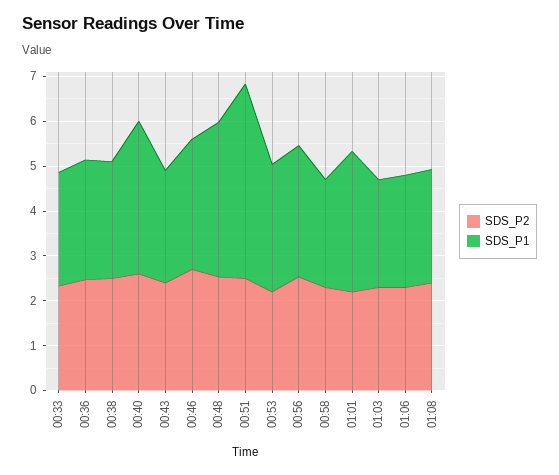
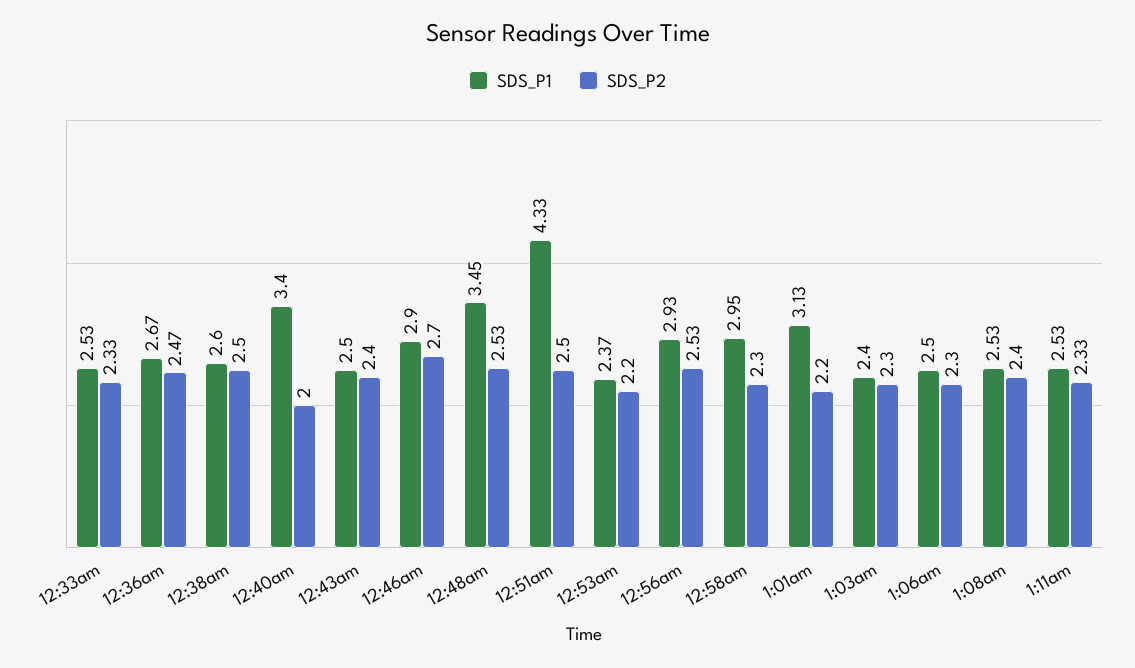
SDS_P2, 00:40: 2.6 -> 2
SDS_P1, 00:53: 2.8 -> 2.37
SDS_P1, 00:58: 2.4 -> 2.95
SDS_P1, 1:11am: none -> 2.53
SDS_P2, 1:11am: none -> 2.33

